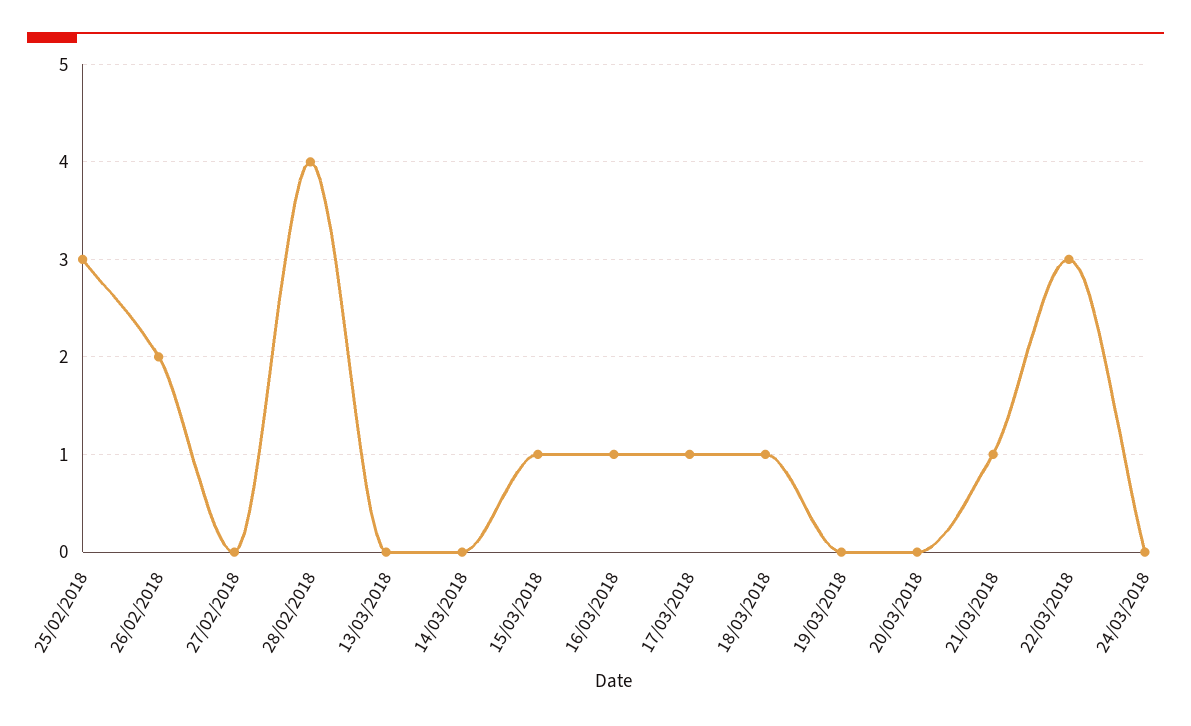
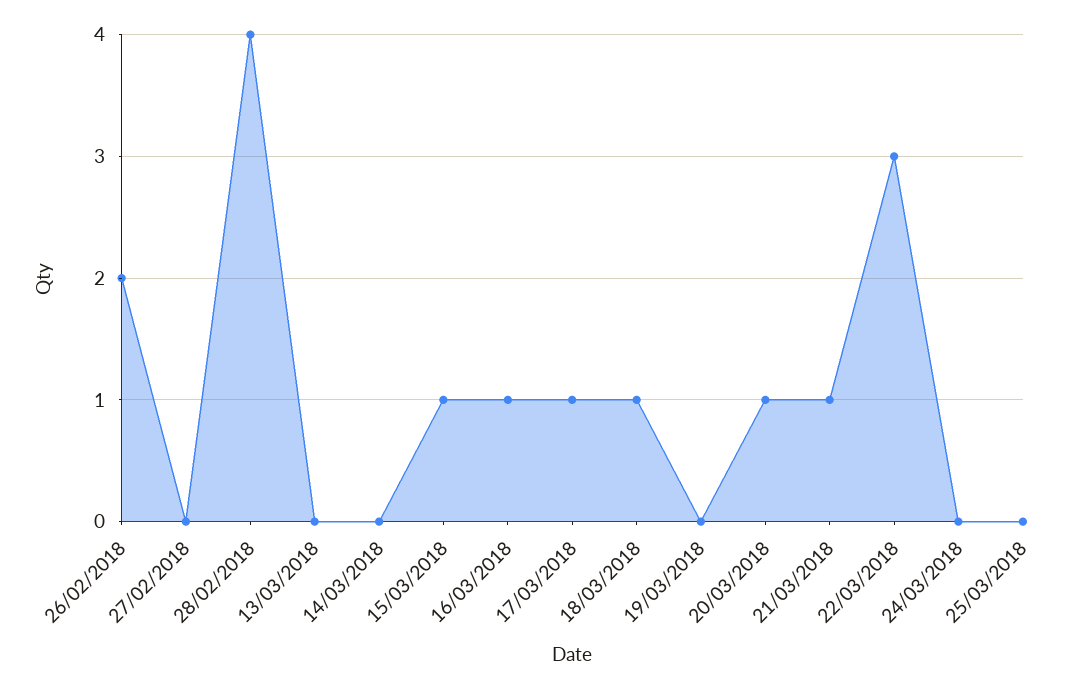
25/02/2018: 3 -> none
20/03/2018: 0 -> 1
25/03/2018: none -> 0

